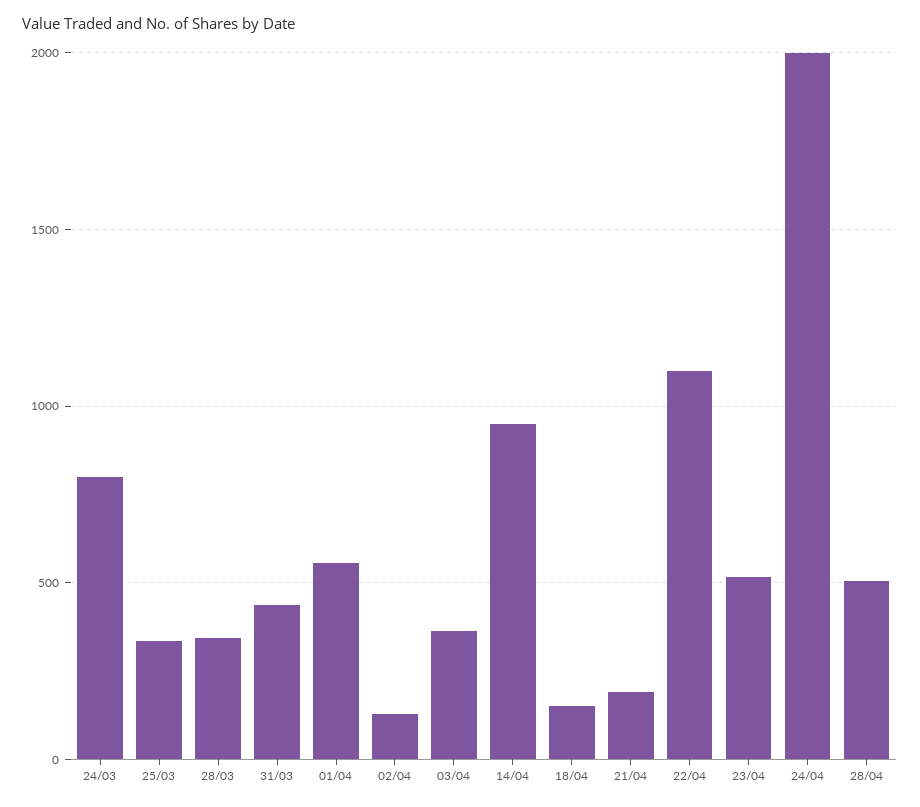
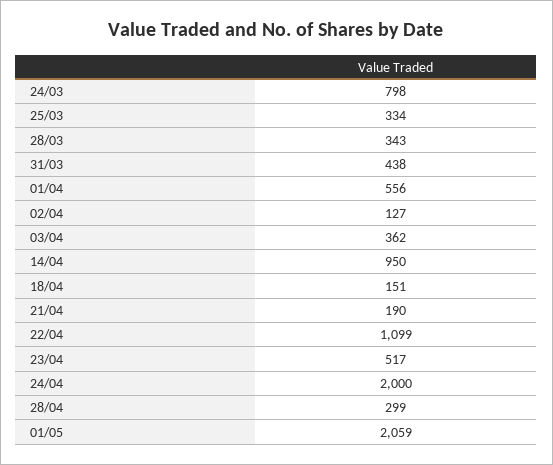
28/04: 500 -> 299
01/05: none -> 2059

